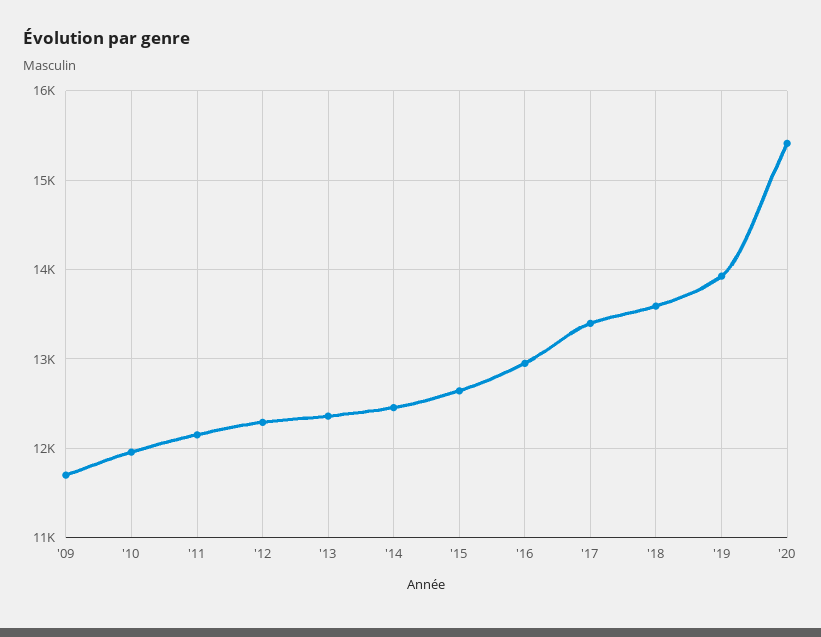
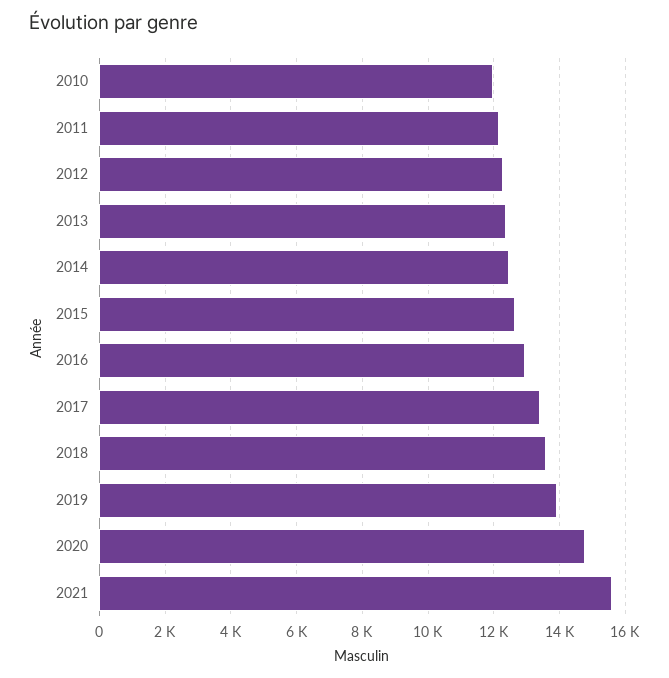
'09: 11700 -> none
'20: 15400 -> 14800
2021: none -> 15600

